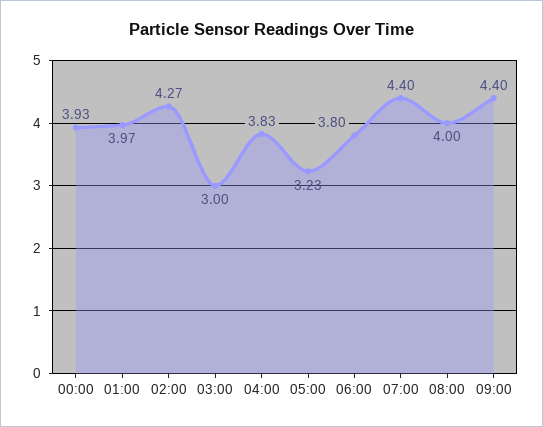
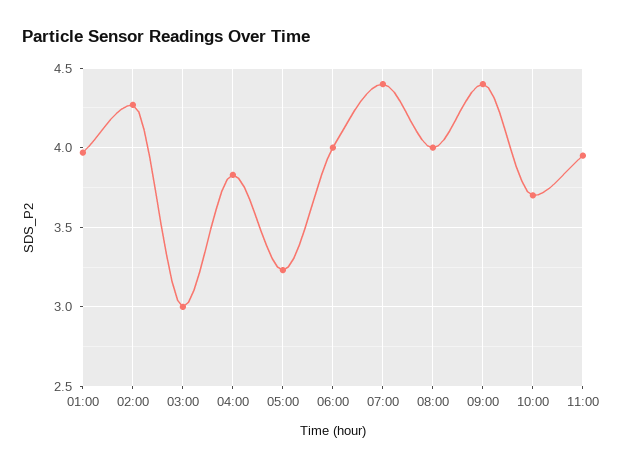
00:00: 3.93 -> none
06:00: 3.8 -> 4
10:00: none -> 3.7
11:00: none -> 3.95

